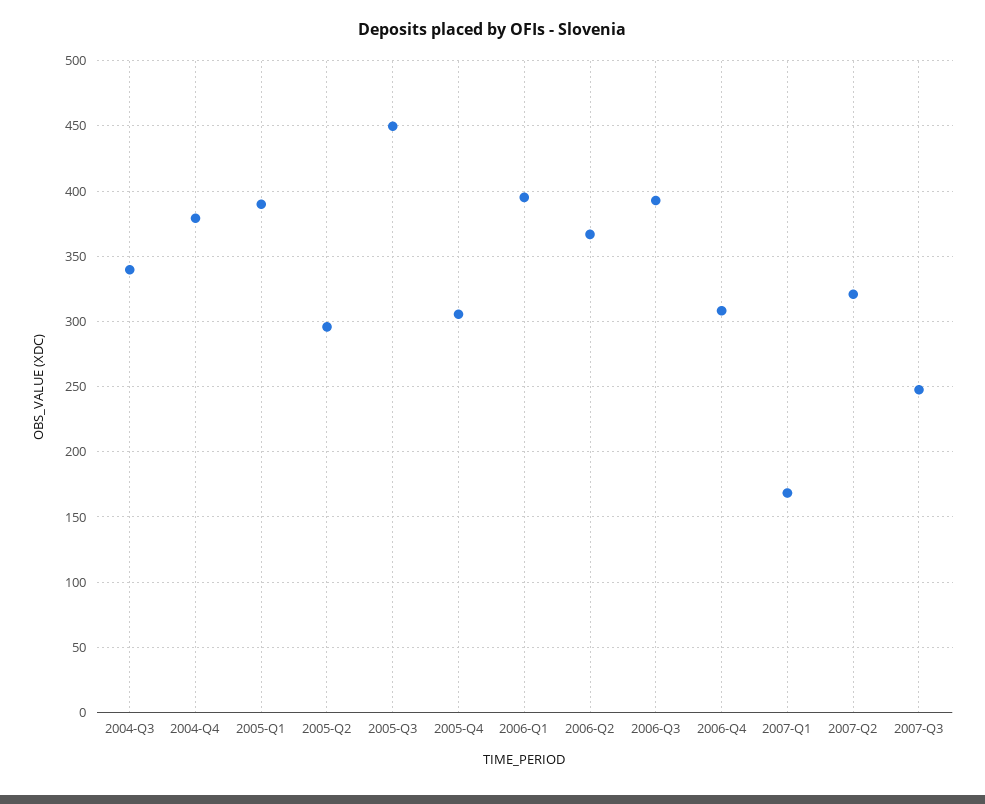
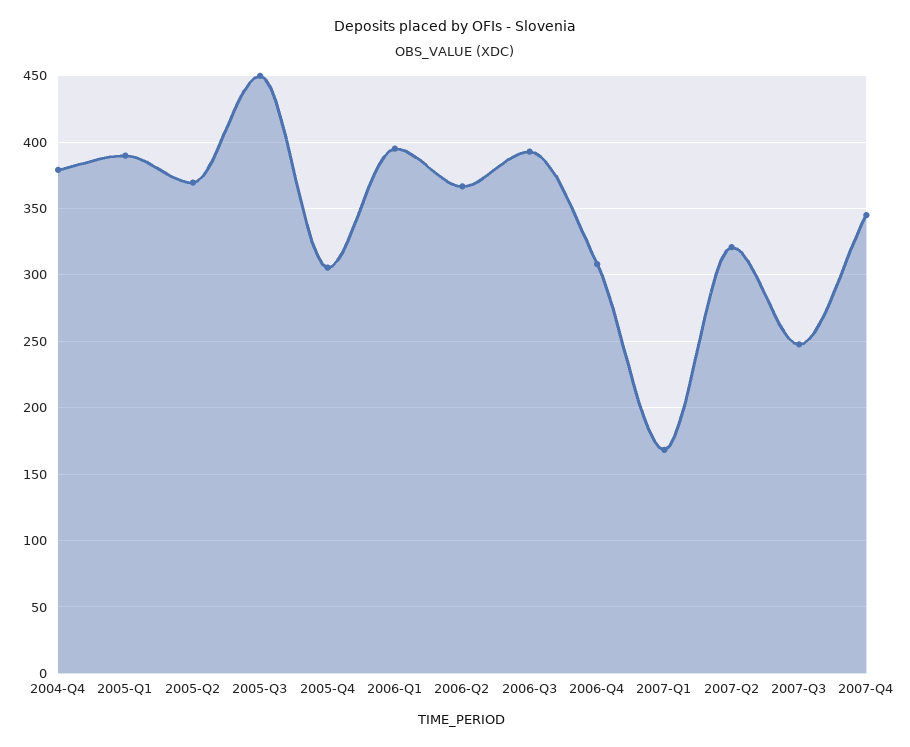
2004-Q3: 340 -> none
2005-Q2: 295 -> 370
2007-Q4: none -> 345

